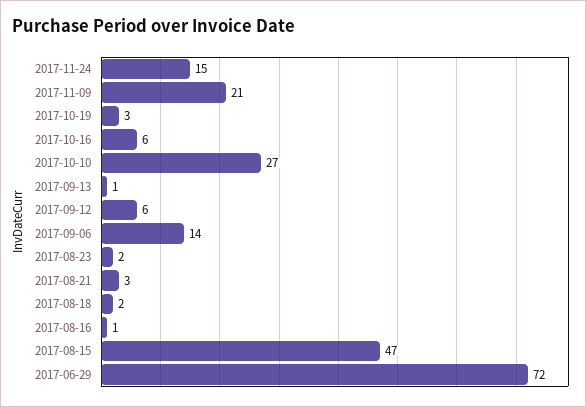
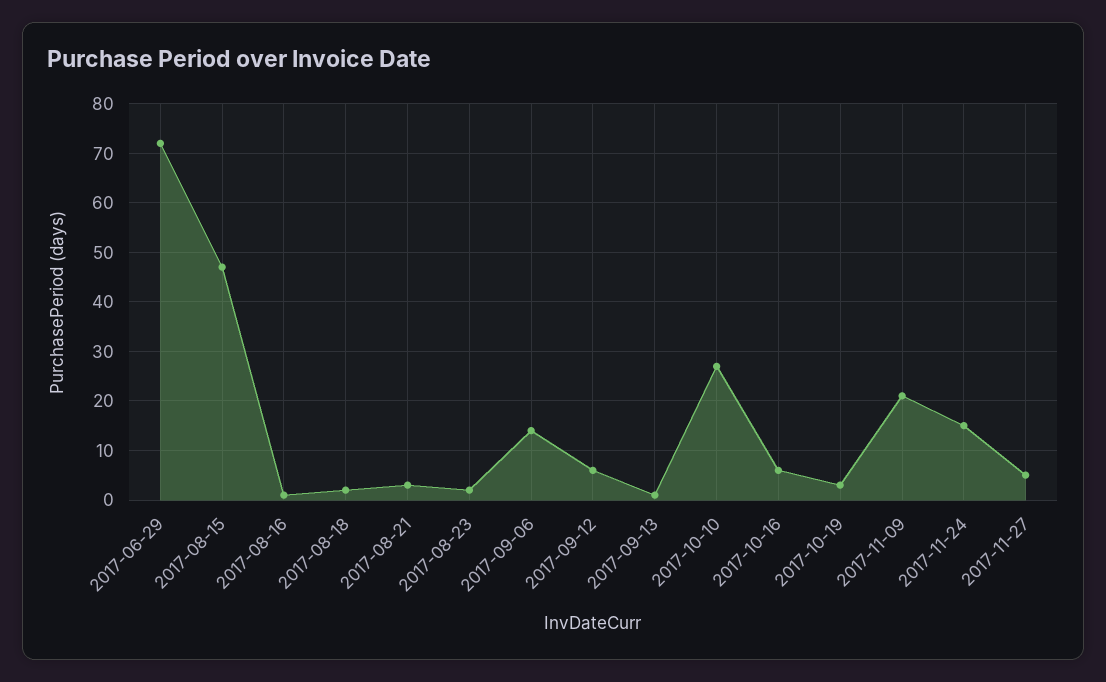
2017-11-27: none -> 5

